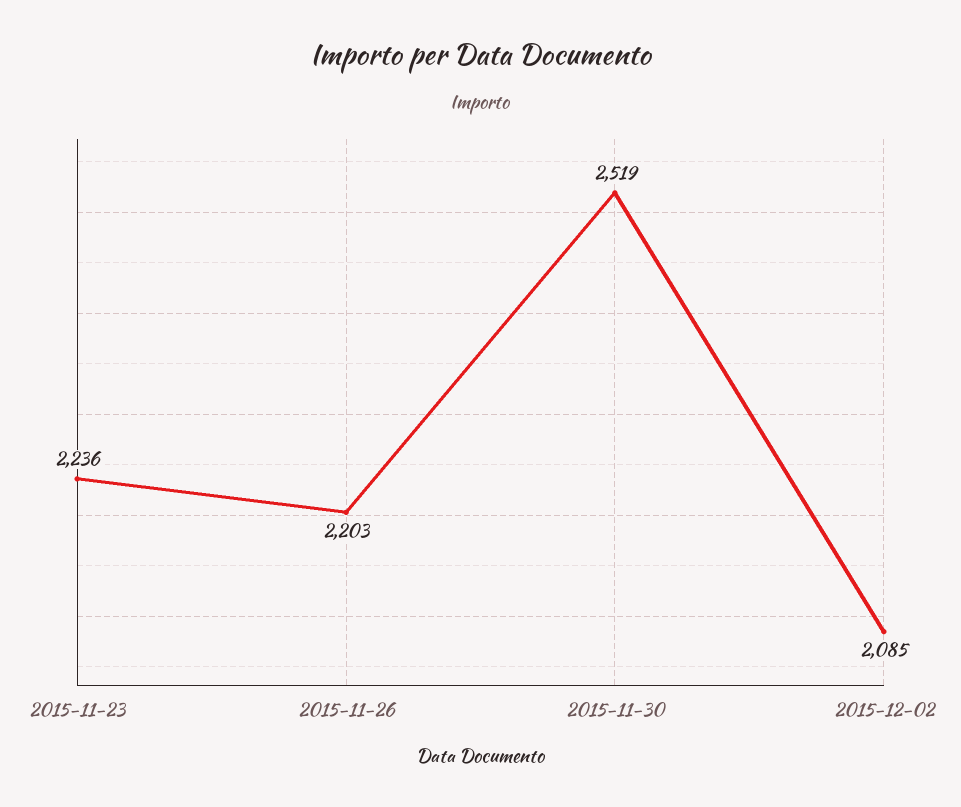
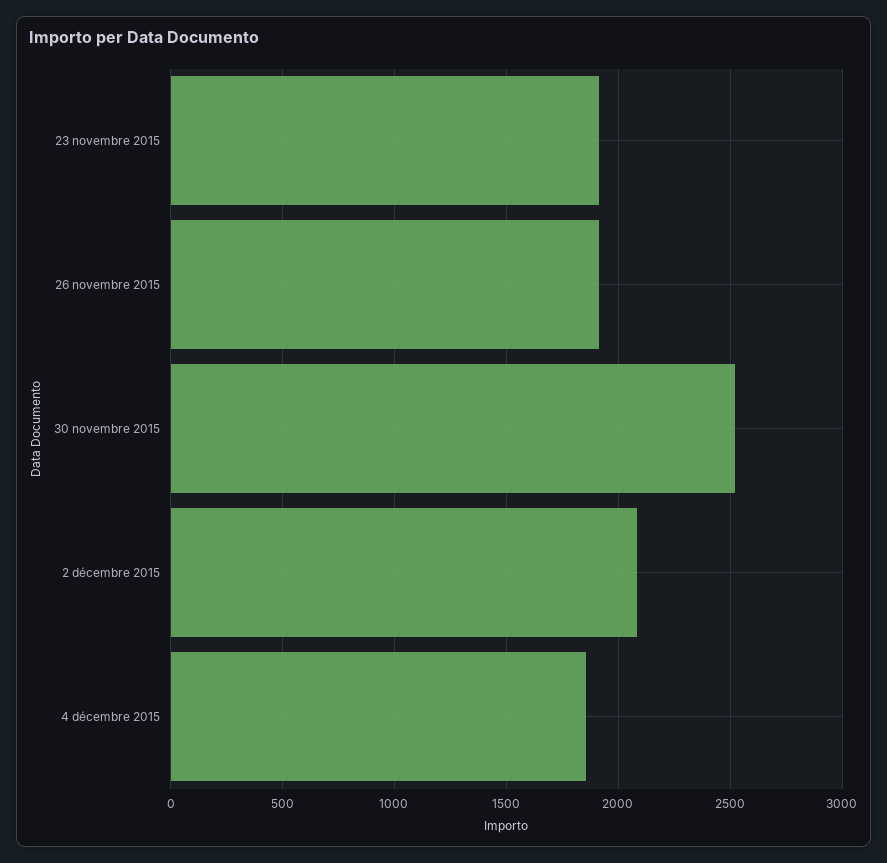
2015-11-23: 2236 -> 1900
2015-11-26: 2203 -> 1900
4 décembre 2015: none -> 1850

